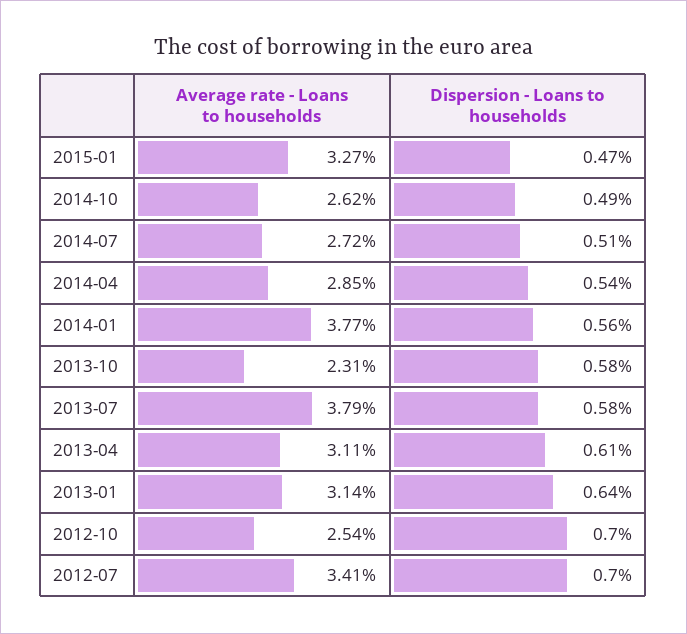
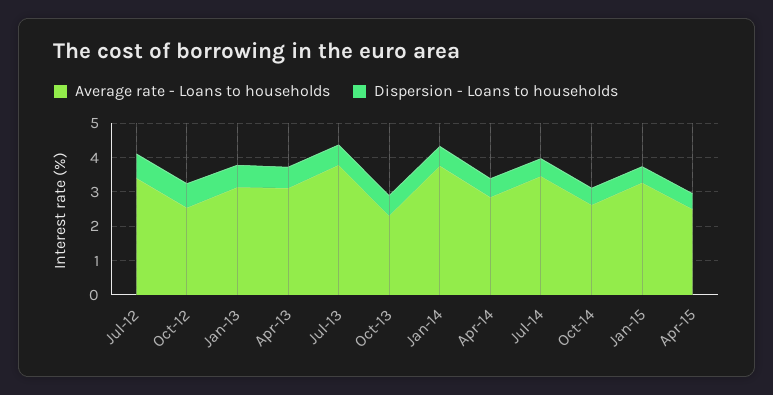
Average rate - Loans to households, 2014-07: 2.72 -> 3.5
Average rate - Loans to households, Apr-15: none -> 2.5
Dispersion - Loans to households, Apr-15: none -> 0.5

